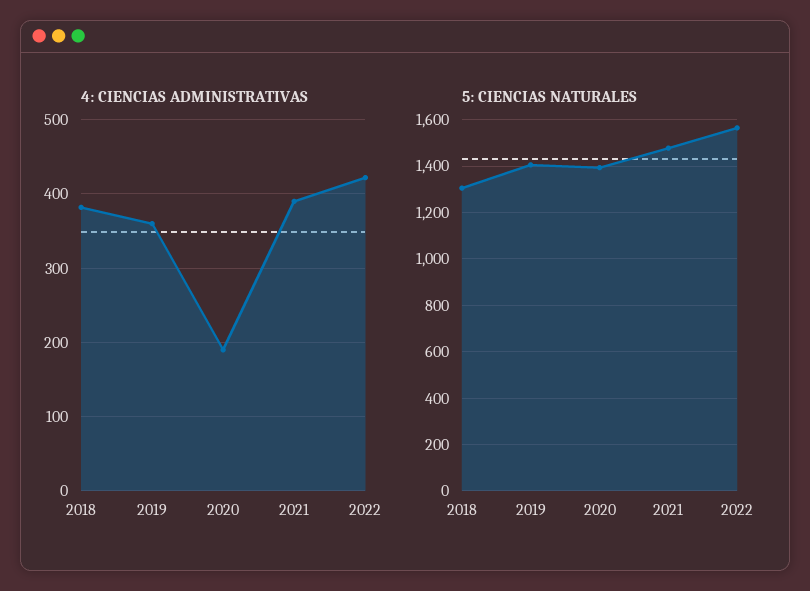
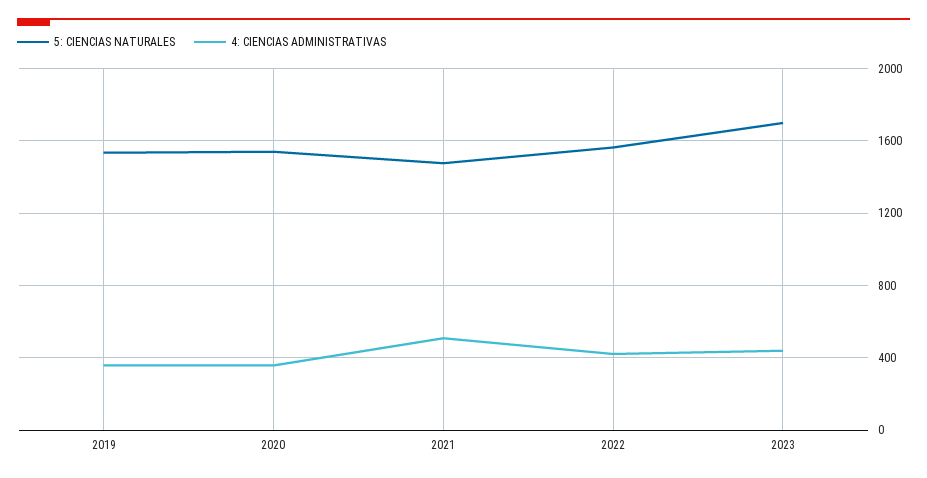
4: CIENCIAS ADMINISTRATIVAS, 2018: 380 -> none
4: CIENCIAS ADMINISTRATIVAS, 2020: 190 -> 350
4: CIENCIAS ADMINISTRATIVAS, 2021: 390 -> 500
5: CIENCIAS NATURALES, 2018: 1300 -> none
5: CIENCIAS NATURALES, 2019: 1400 -> 1550
5: CIENCIAS NATURALES, 2020: 1400 -> 1550
5: CIENCIAS NATURALES, 2023: none -> 1700
4: CIENCIAS ADMINISTRATIVAS, 2023: none -> 450

